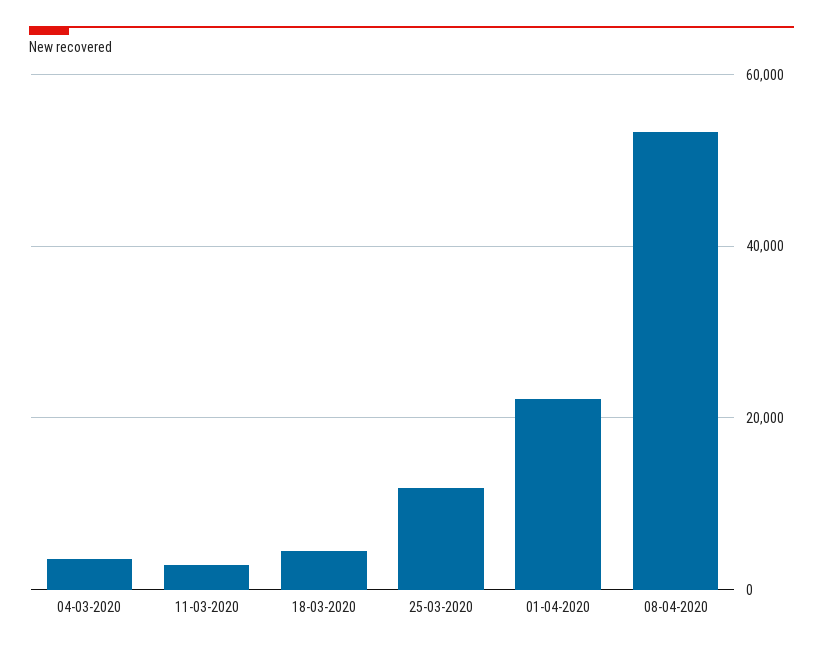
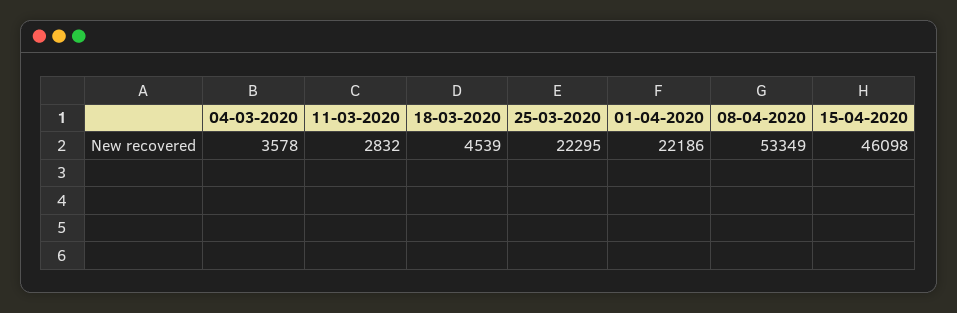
25-03-2020: 12000 -> 22295
15-04-2020: none -> 46098

